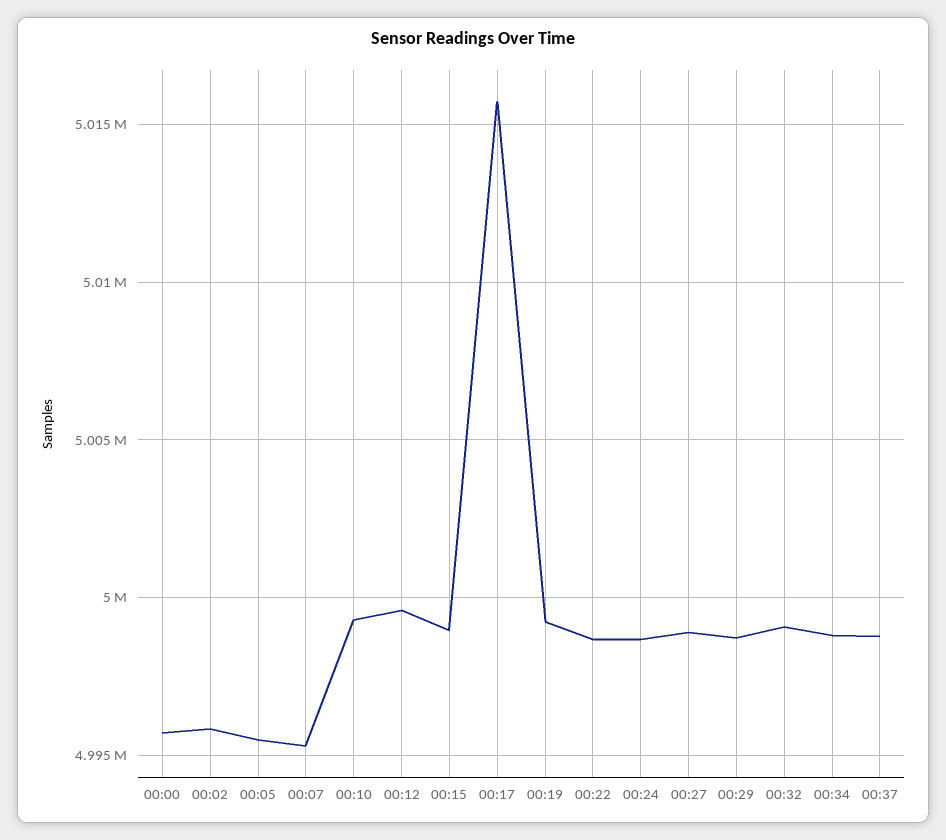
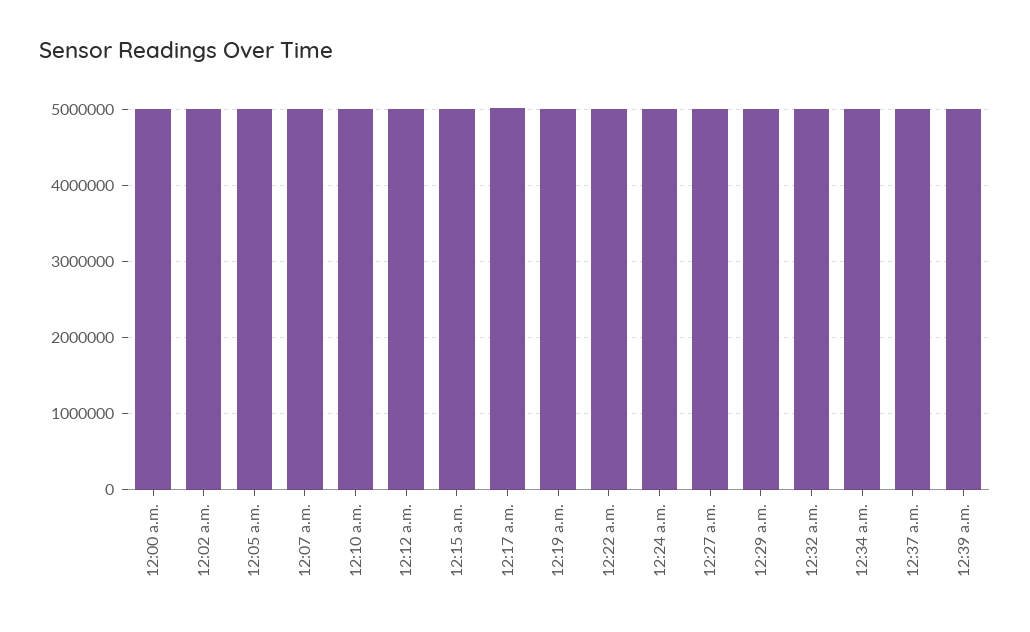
12:39 a.m.: none -> 5000000

